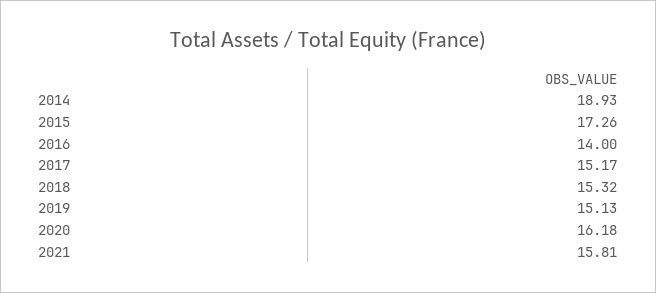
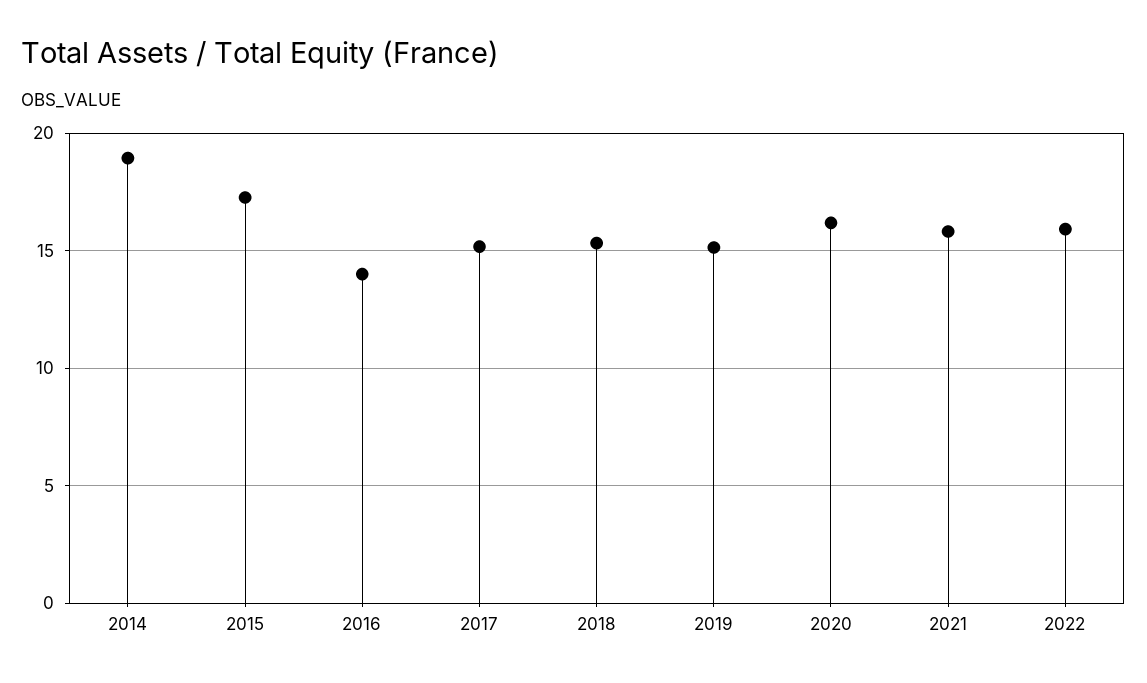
2022: none -> 16

